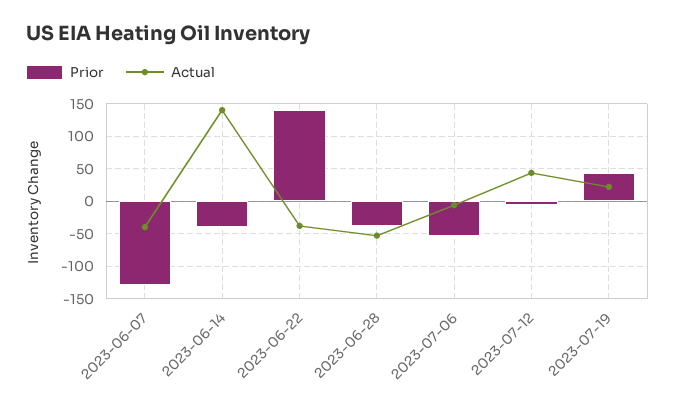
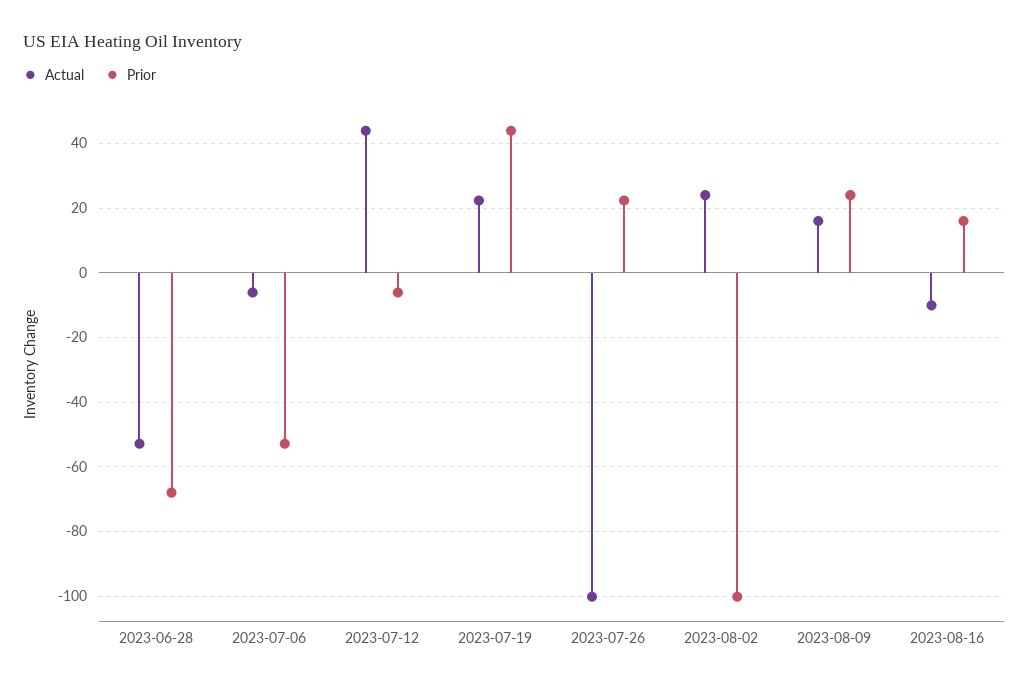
Prior, 2023-06-07: -130 -> none
Actual, 2023-06-07: -40 -> none
Prior, 2023-06-14: -40 -> none
Actual, 2023-06-14: 140 -> none
Prior, 2023-06-22: 140 -> none
Actual, 2023-06-22: -40 -> none
Prior, 2023-06-28: -40 -> -68
Actual, 2023-07-26: none -> -100
Prior, 2023-07-26: none -> 22
Actual, 2023-08-02: none -> 24
Prior, 2023-08-02: none -> -100
Actual, 2023-08-09: none -> 16
Prior, 2023-08-09: none -> 24
Actual, 2023-08-16: none -> -10
Prior, 2023-08-16: none -> 16

